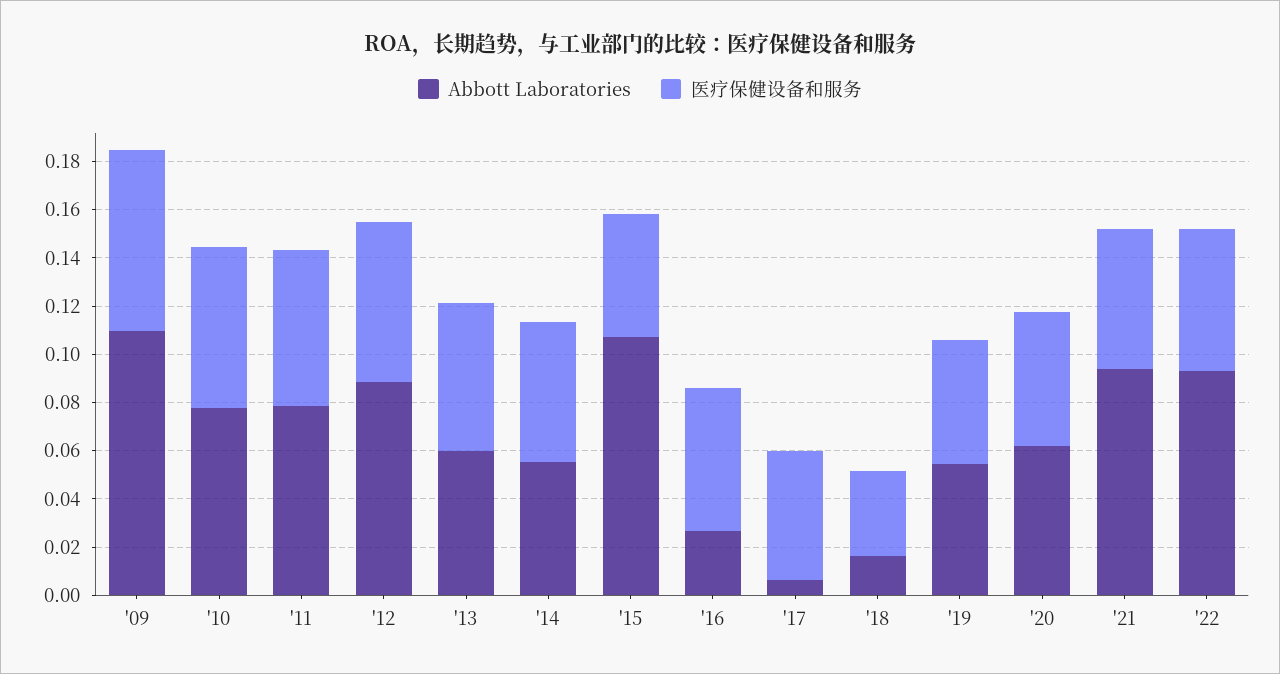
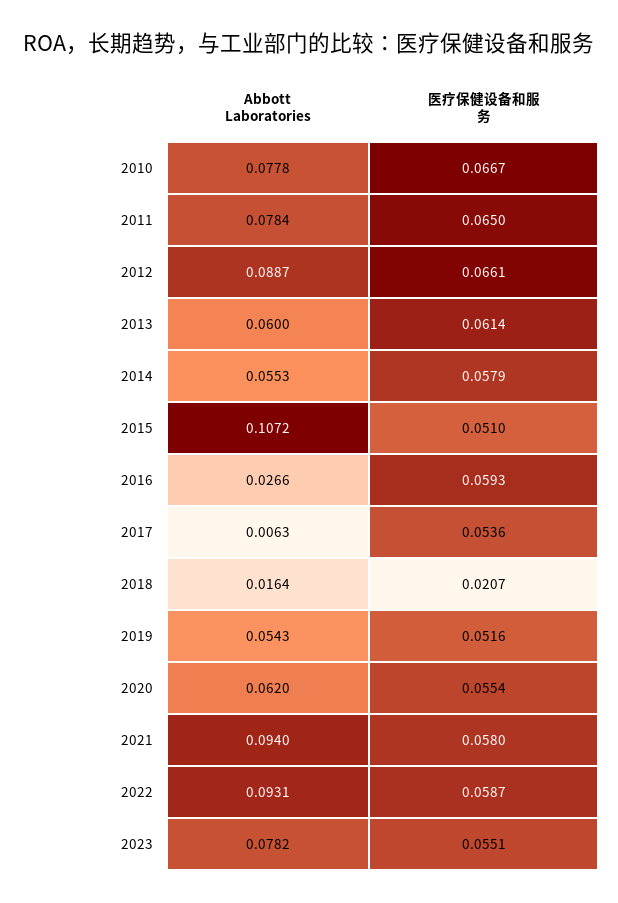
Abbott Laboratories, '09: 0.11 -> none
医疗保健设备和服务, '09: 0.075 -> none
医疗保健设备和服务, '18: 0.035 -> 0.0207
Abbott Laboratories, 2023: none -> 0.0782
医疗保健设备和服务, 2023: none -> 0.0551

